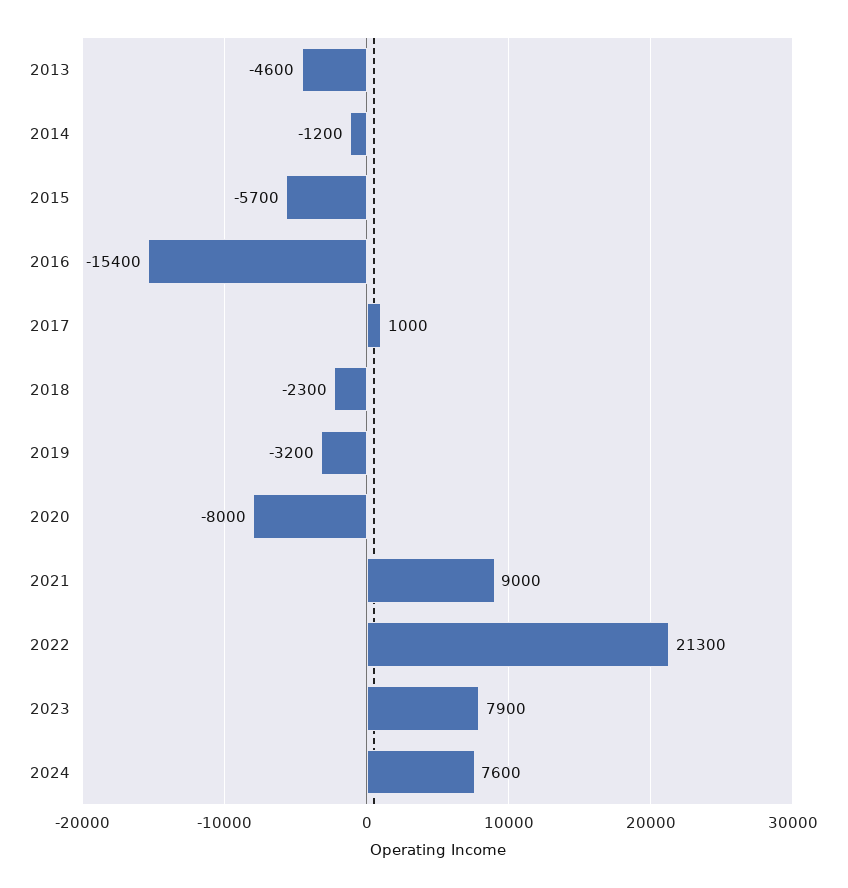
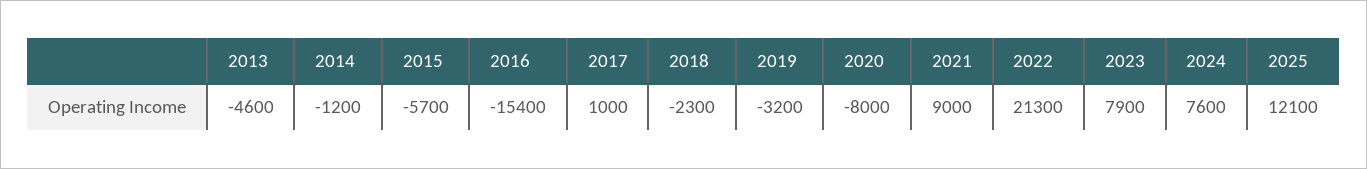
2025: none -> 12100

